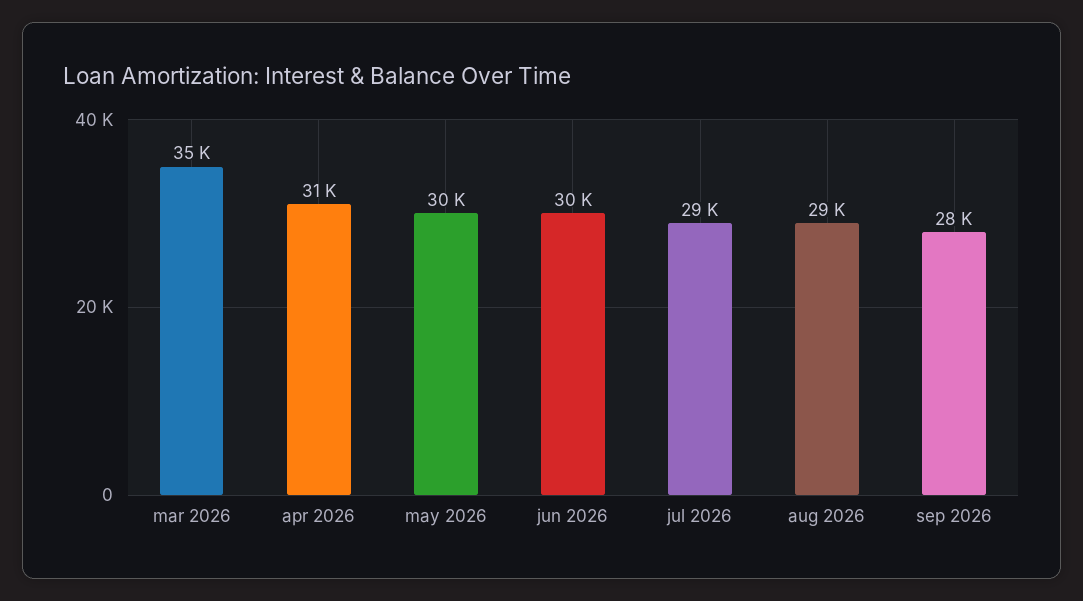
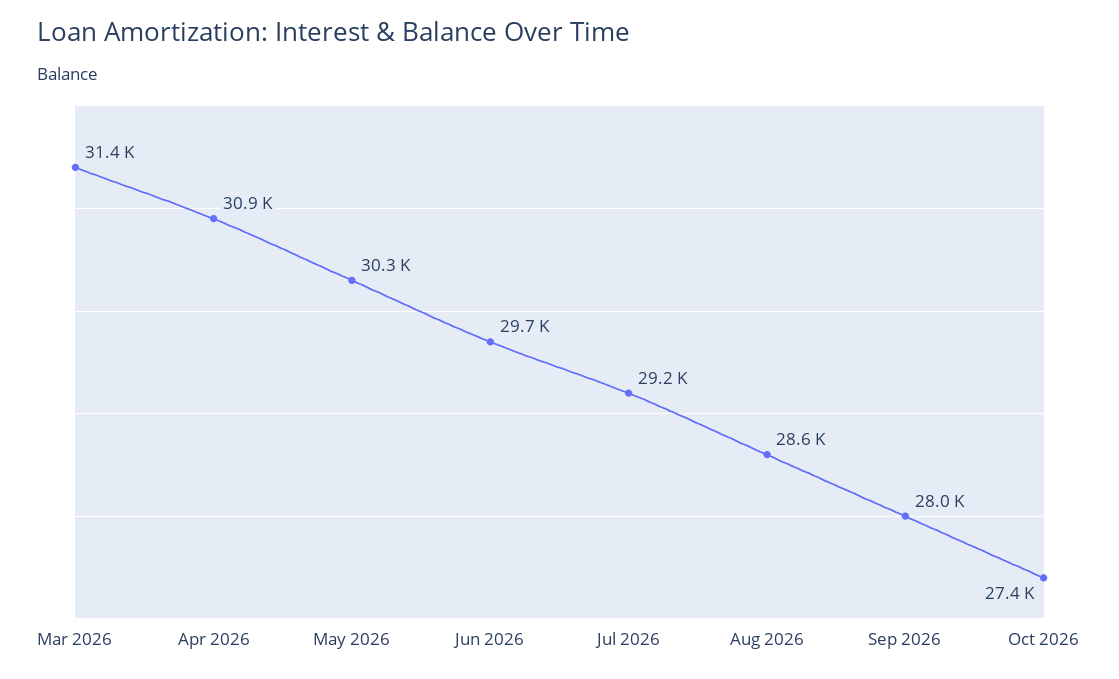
mar 2026: 35000 -> 31400
Oct 2026: none -> 27400

